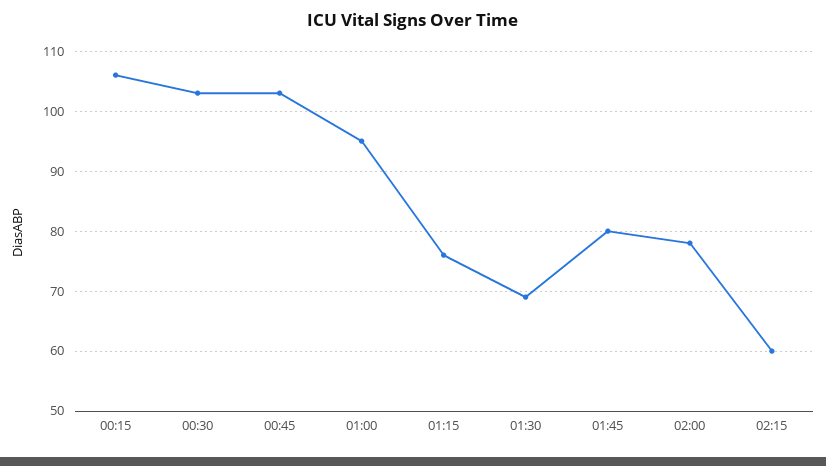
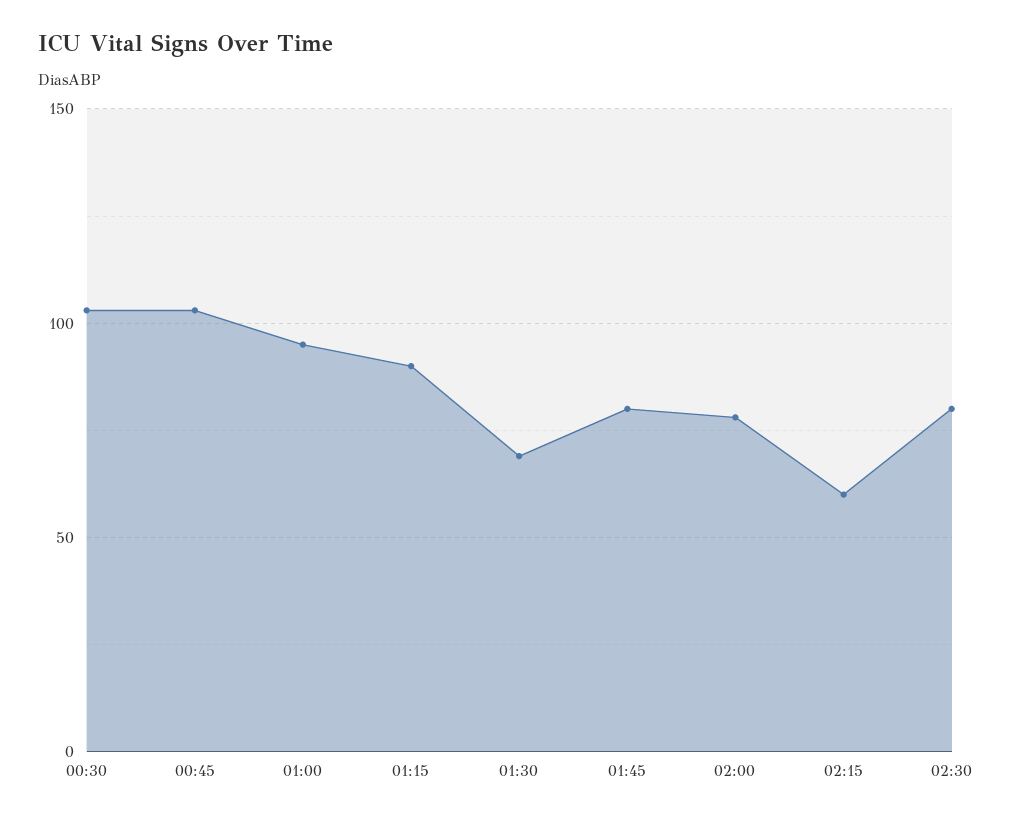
00:15: 105 -> none
01:15: 75 -> 90
02:30: none -> 80

